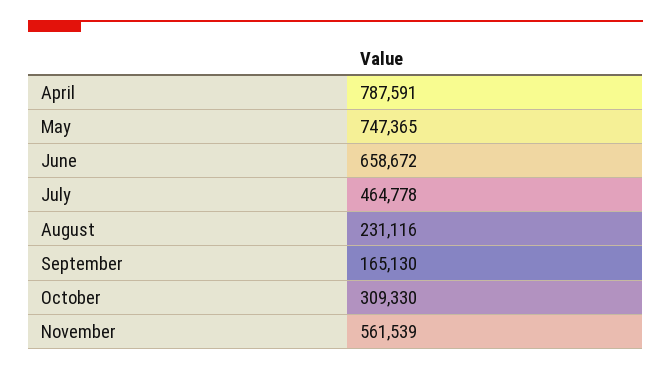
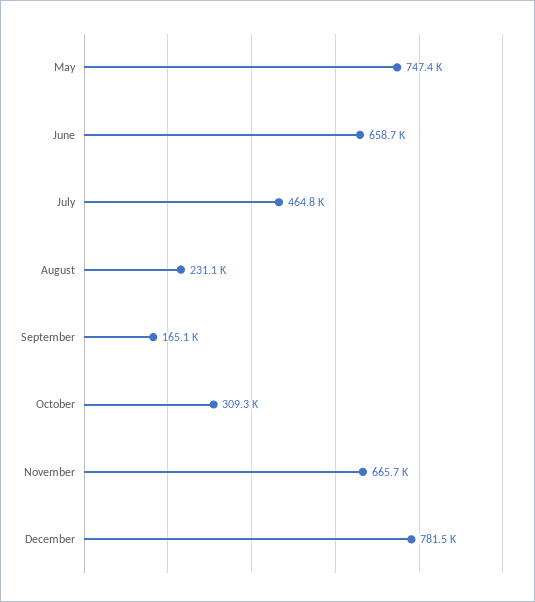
April: 787591 -> none
November: 561539 -> 665700
December: none -> 781500

